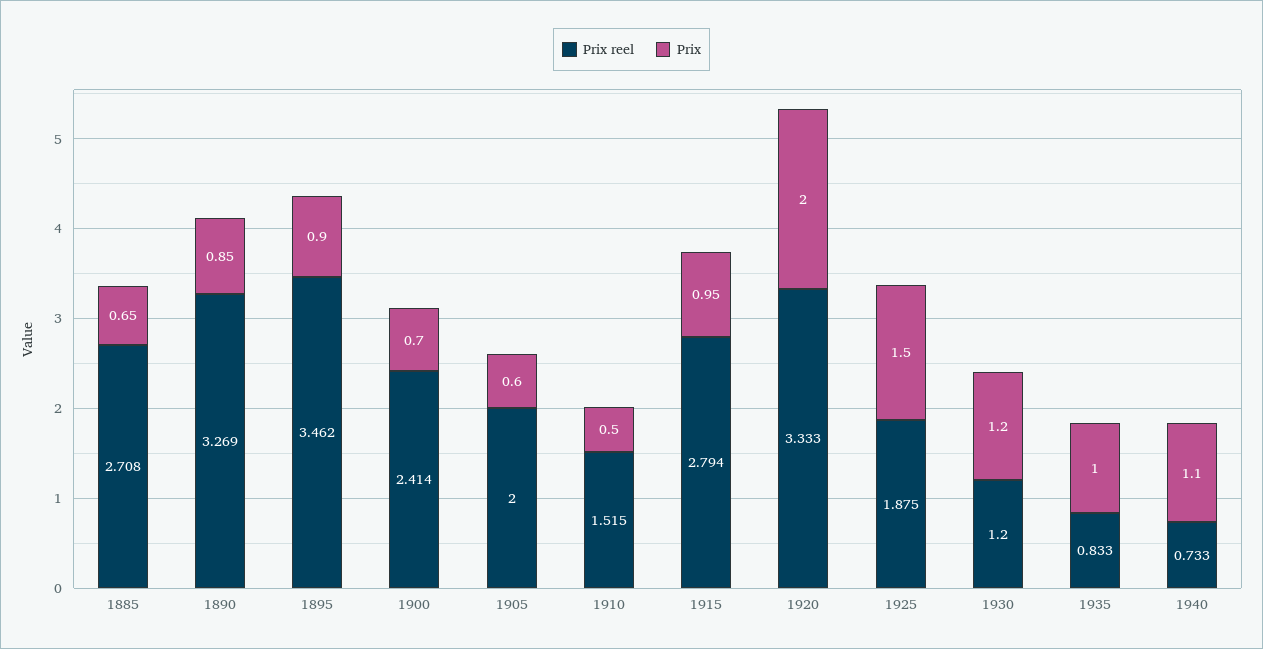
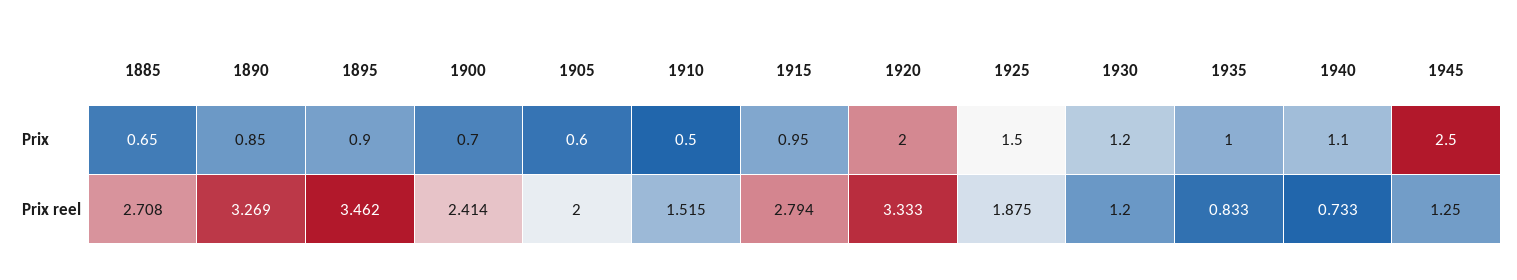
Prix, 1945: none -> 2.5
Prix reel, 1945: none -> 1.25

